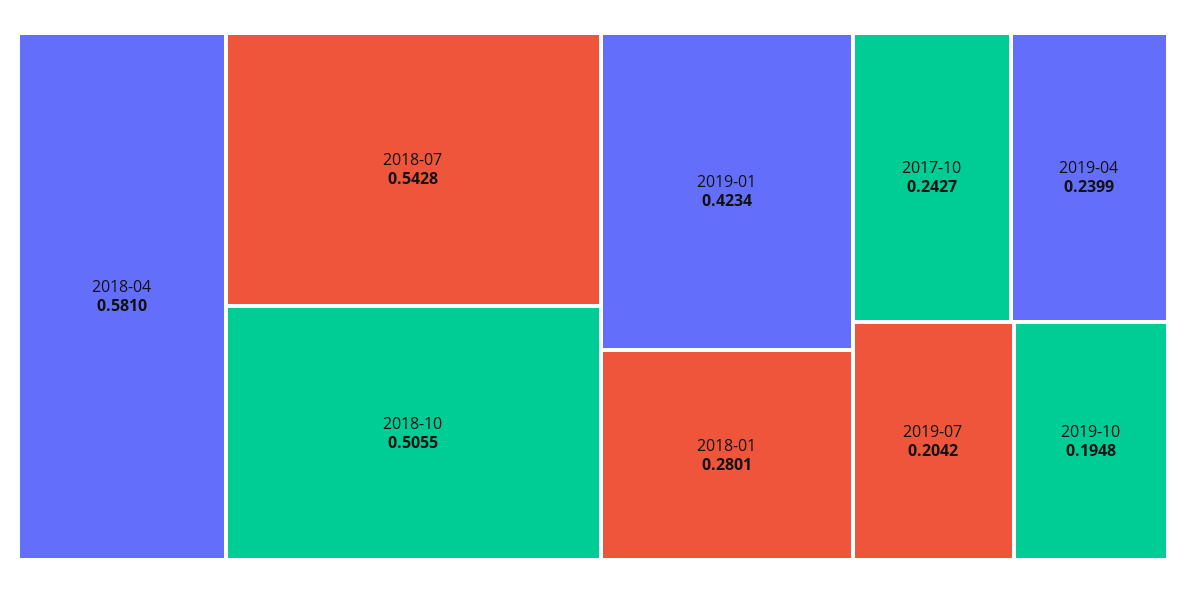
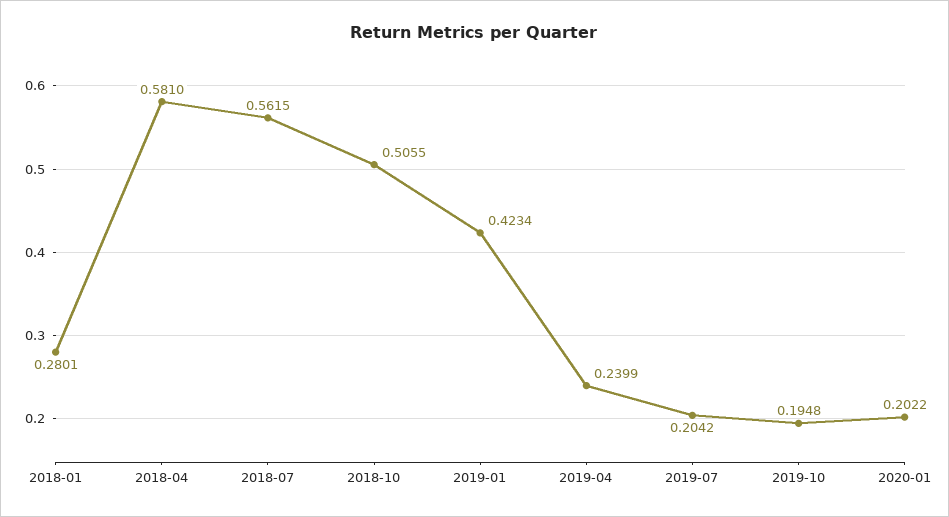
2018-07: 0.5428 -> 0.5615
2017-10: 0.2427 -> none
2020-01: none -> 0.2022

